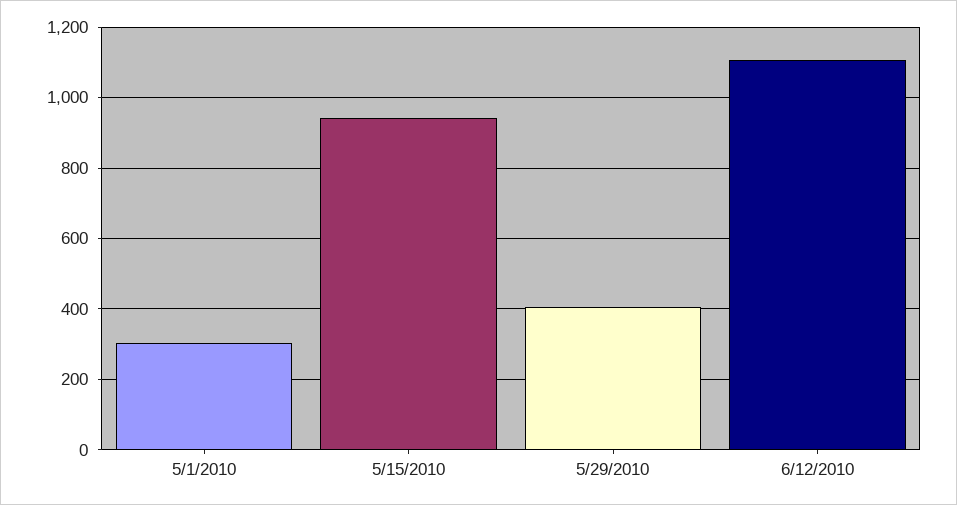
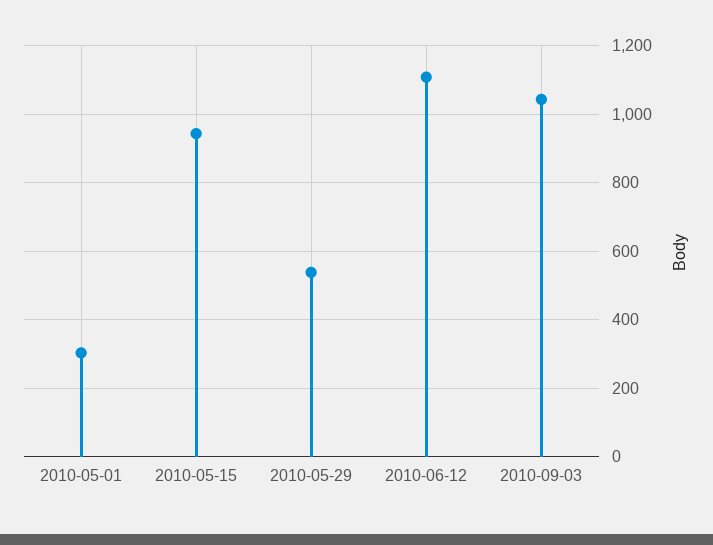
5/29/2010: 400 -> 540
2010-09-03: none -> 1040

